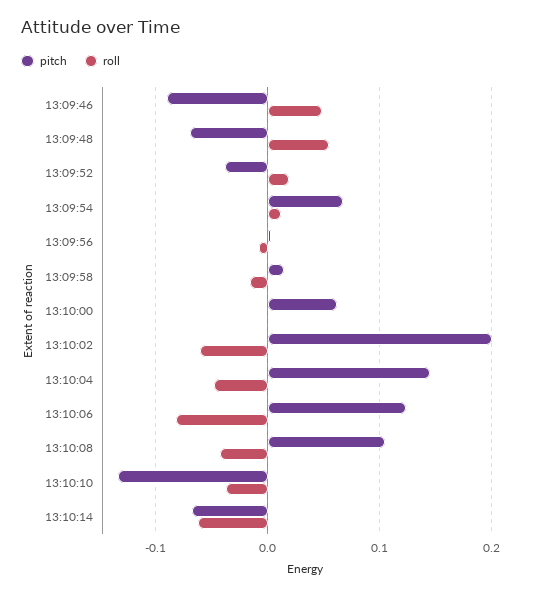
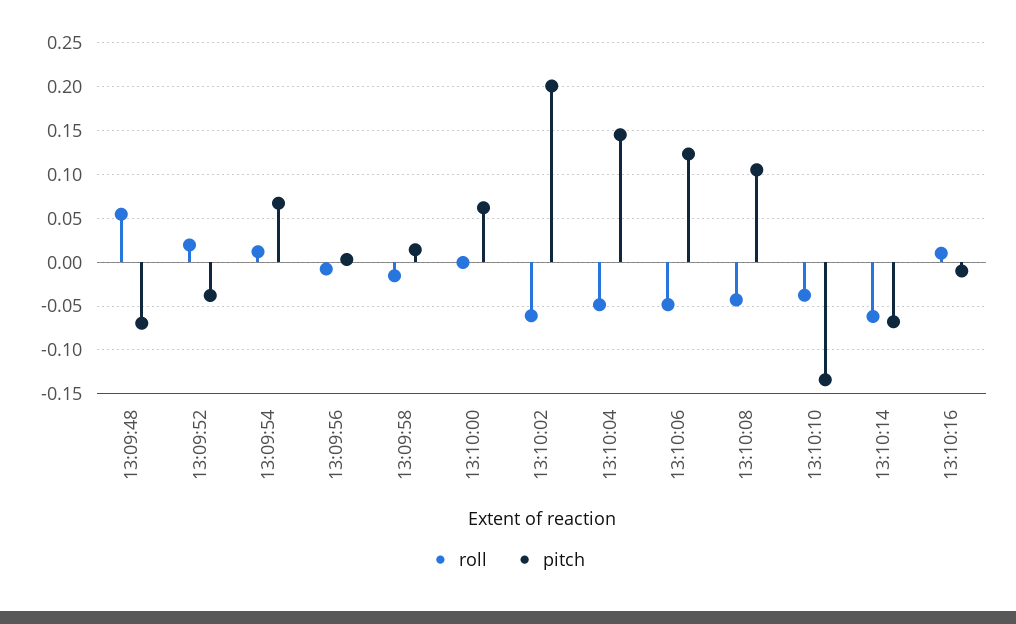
pitch, 13:09:46: -0.09 -> none
roll, 13:09:46: 0.05 -> none
roll, 13:10:06: -0.08 -> -0.05
roll, 13:10:16: none -> 0.01
pitch, 13:10:16: none -> -0.01

